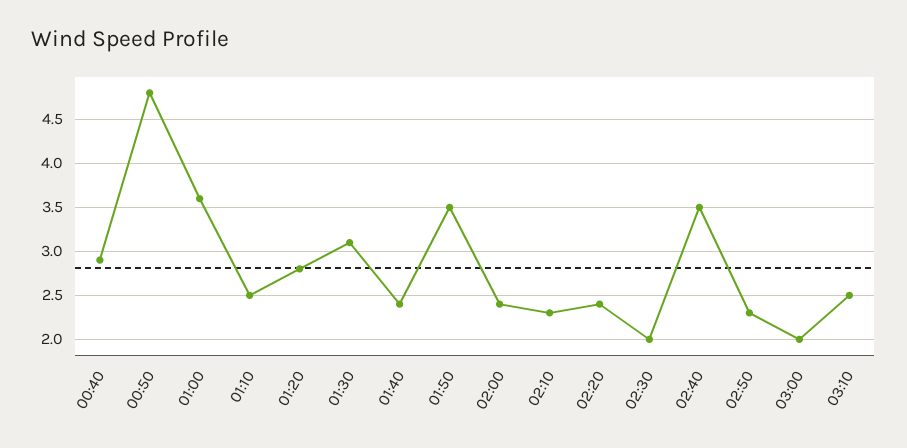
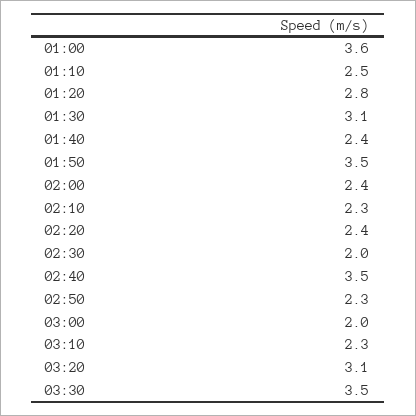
00:40: 2.9 -> none
00:50: 4.8 -> none
03:10: 2.5 -> 2.3
03:20: none -> 3.1
03:30: none -> 3.5

